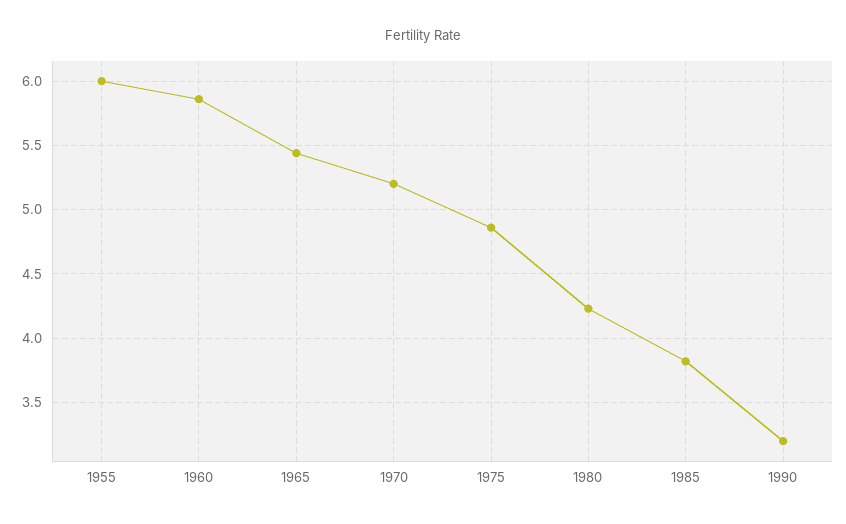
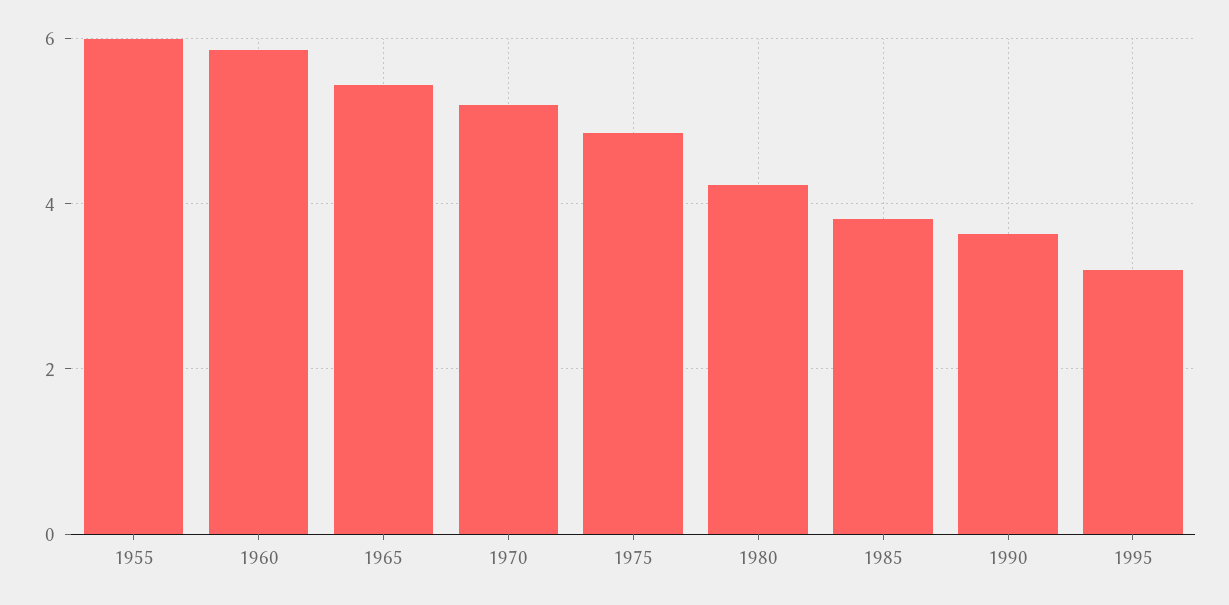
1990: 3.2 -> 3.6
1995: none -> 3.2

